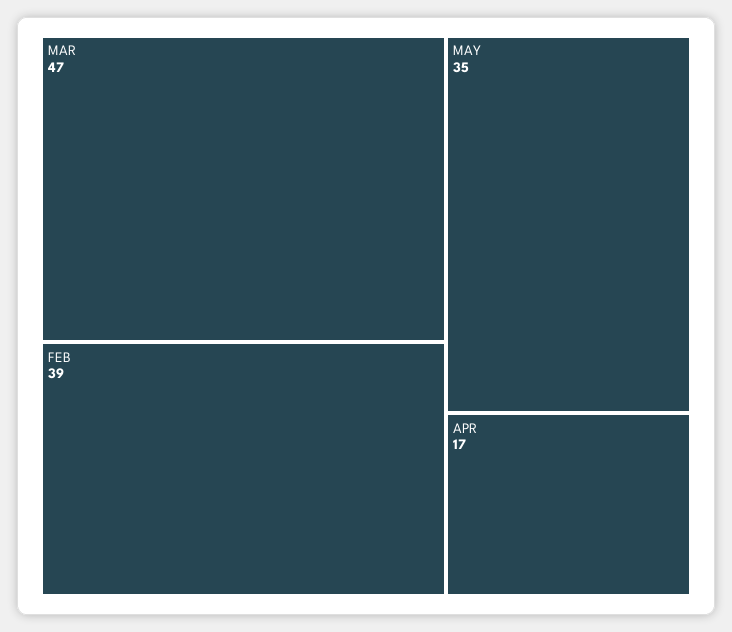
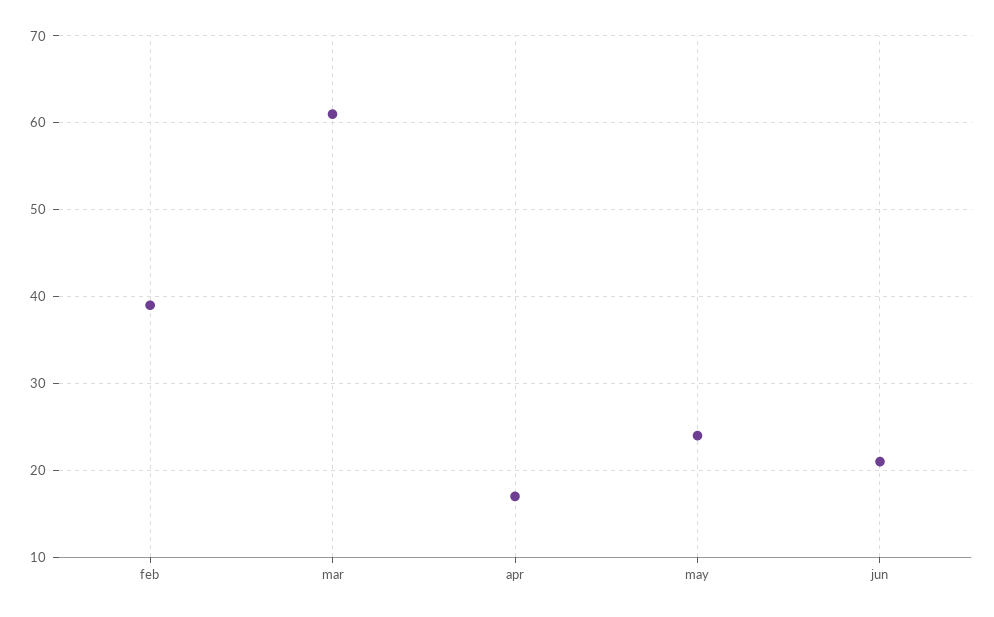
MAR: 47 -> 61
MAY: 35 -> 24
jun: none -> 21

